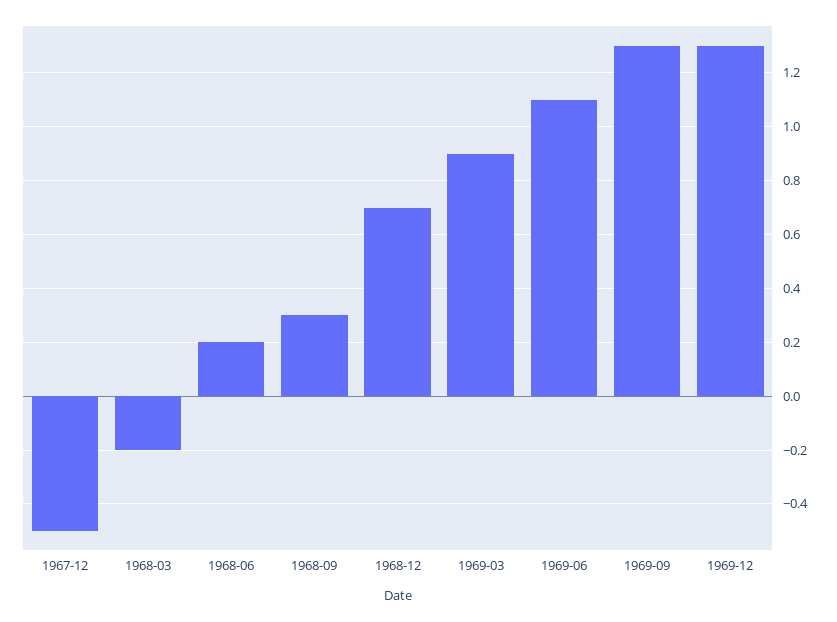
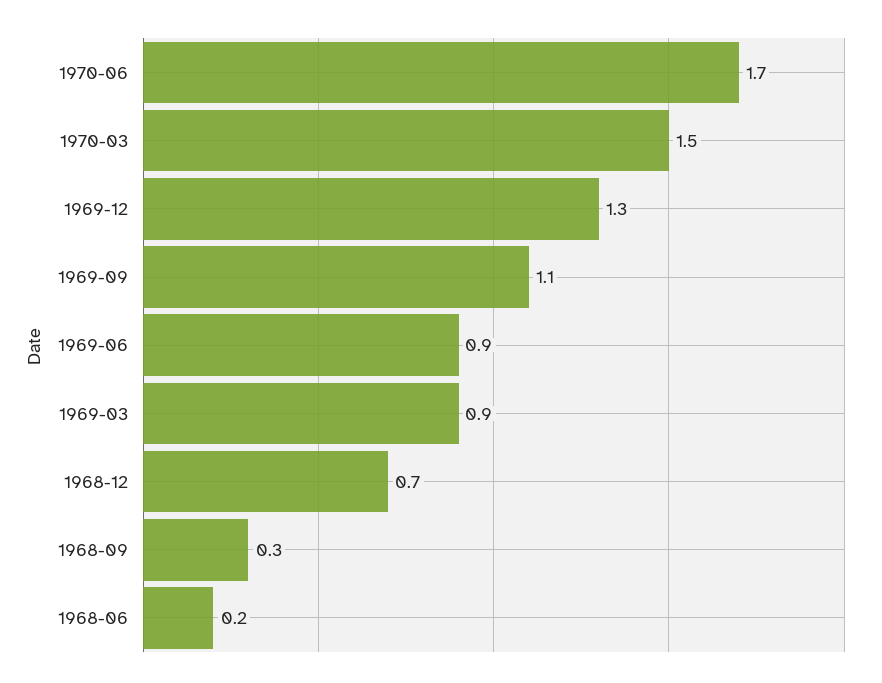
1967-12: -0.5 -> none
1968-03: -0.2 -> none
1969-06: 1.1 -> 0.9
1969-09: 1.3 -> 1.1
1970-06: none -> 1.7
1970-03: none -> 1.5

